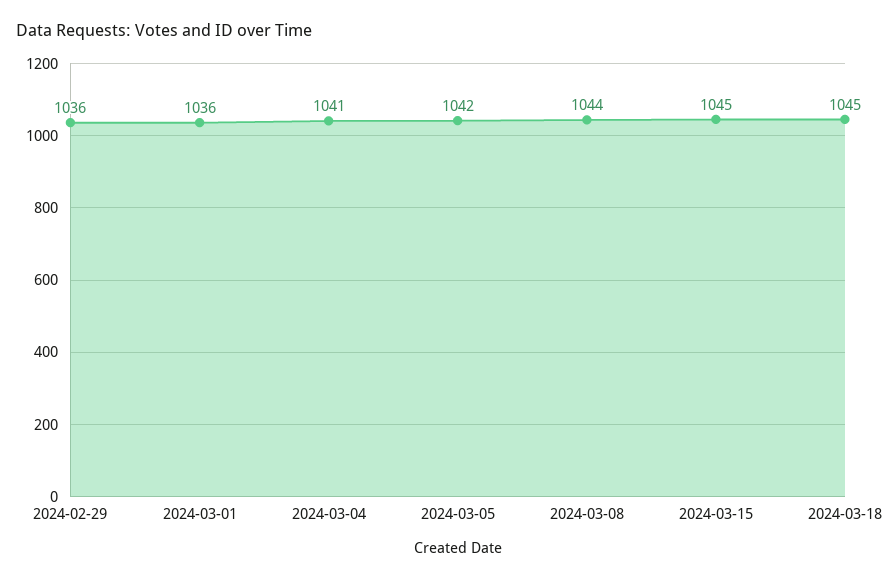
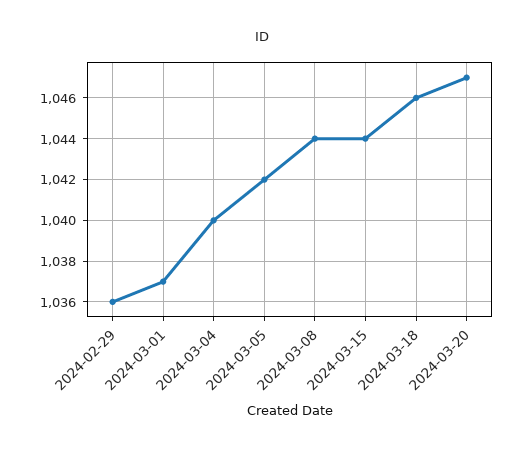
2024-03-01: 1036 -> 1037
2024-03-04: 1041 -> 1040
2024-03-15: 1045 -> 1044
2024-03-18: 1045 -> 1046
2024-03-20: none -> 1047

